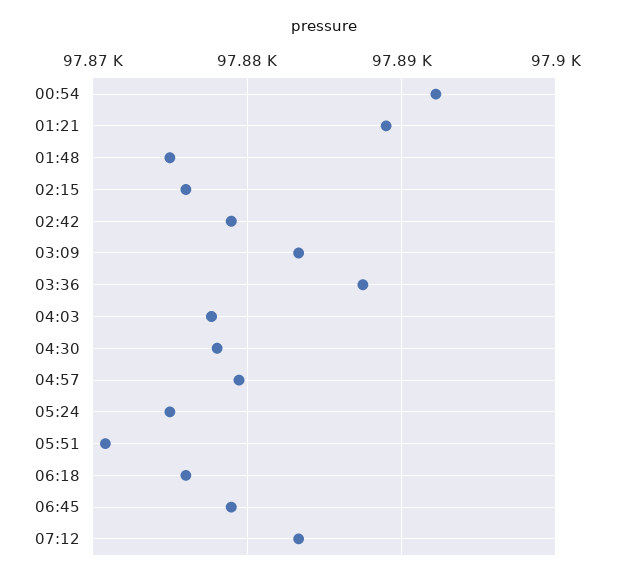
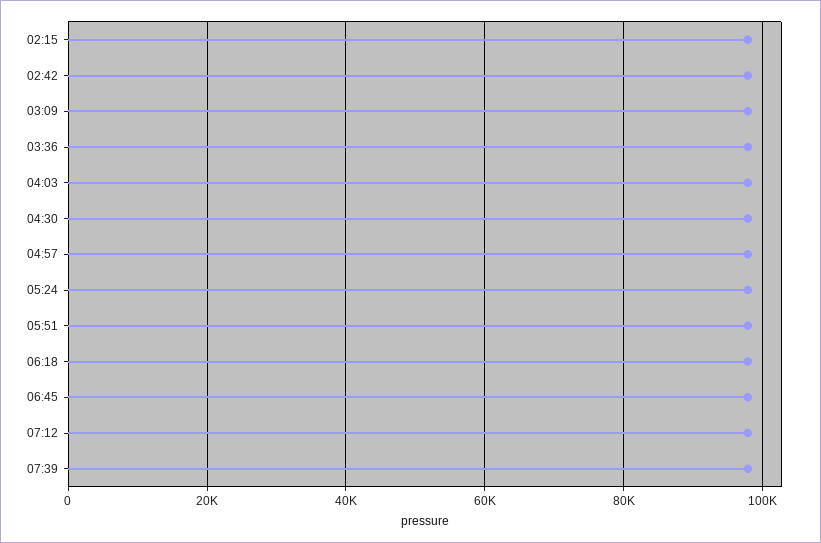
00:54: 97892 -> none
01:21: 97889 -> none
01:48: 97875 -> none
07:39: none -> 98000

